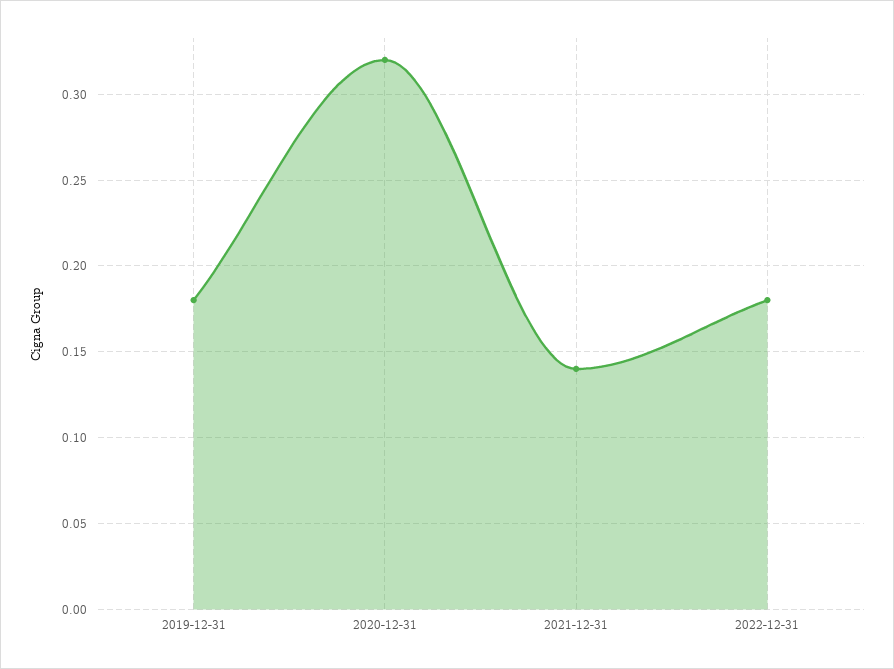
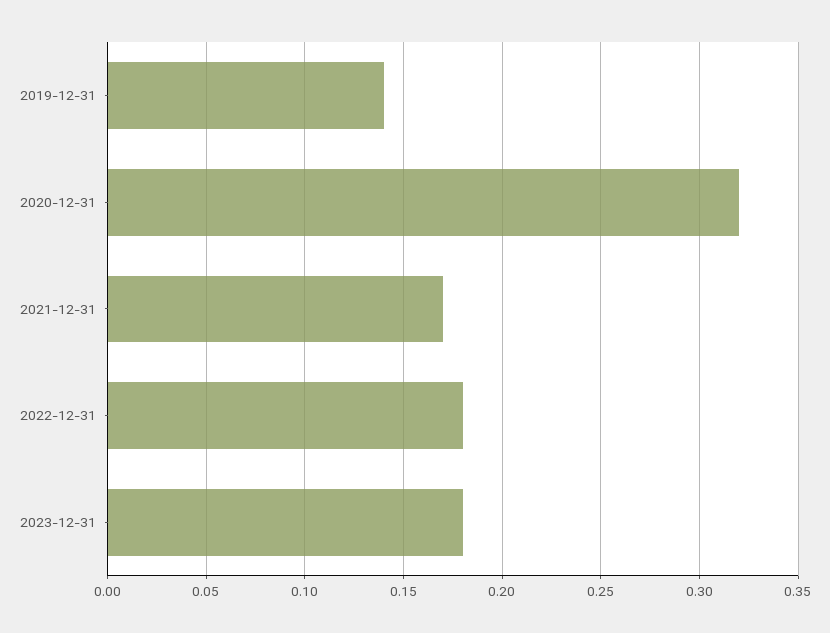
2019-12-31: 0.18 -> 0.14
2021-12-31: 0.14 -> 0.17
2023-12-31: none -> 0.18

